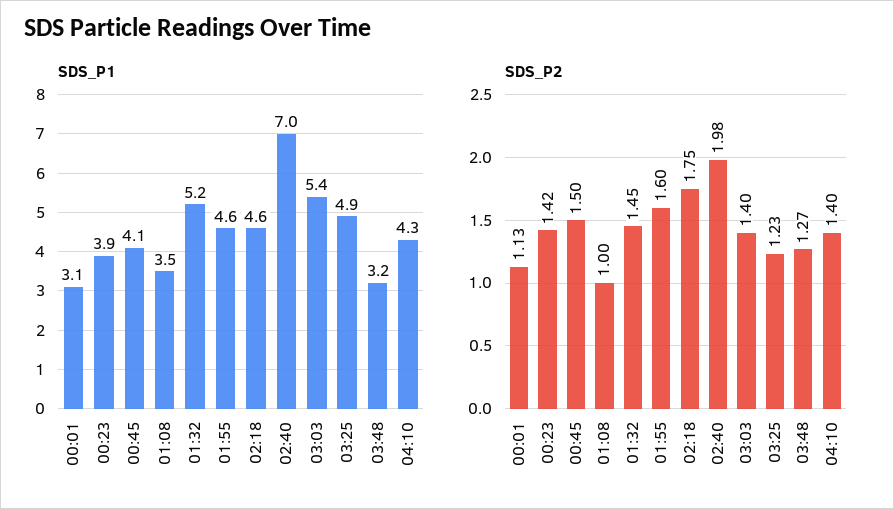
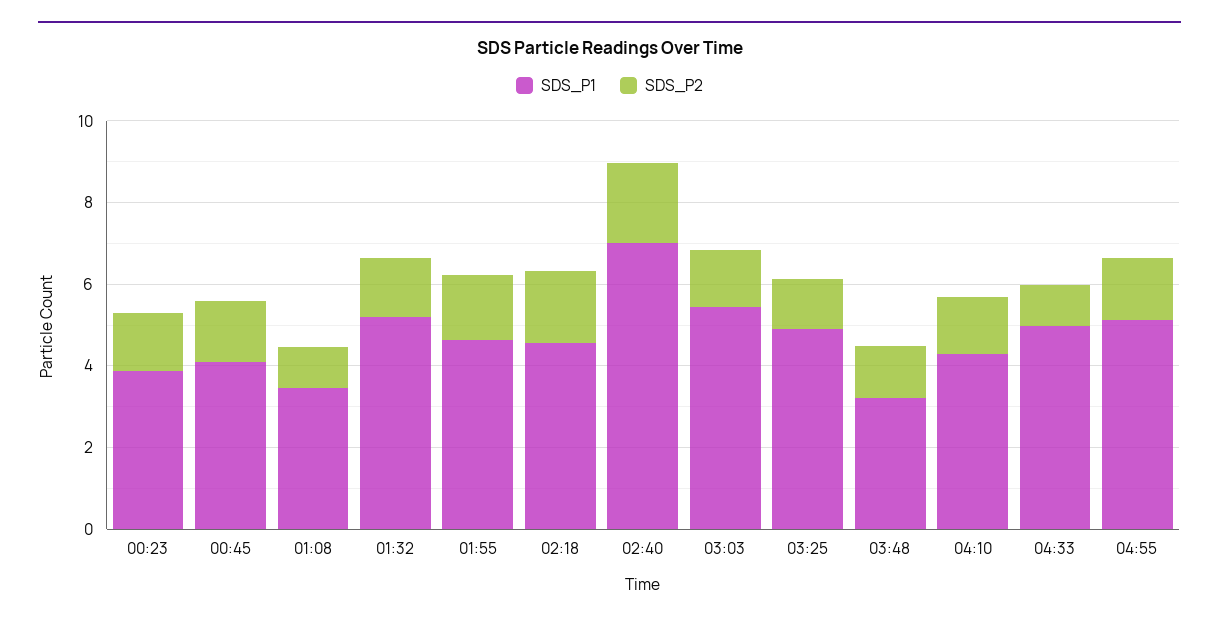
SDS_P1, 00:01: 3.1 -> none
SDS_P2, 00:01: 1.13 -> none
SDS_P1, 04:33: none -> 5
SDS_P2, 04:33: none -> 1
SDS_P1, 04:55: none -> 5
SDS_P2, 04:55: none -> 1.5

